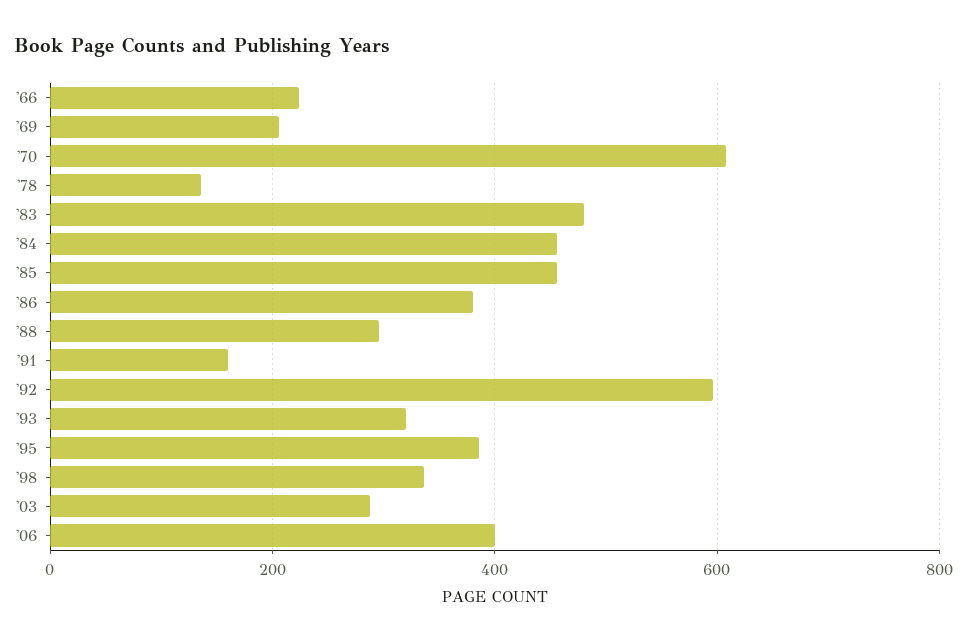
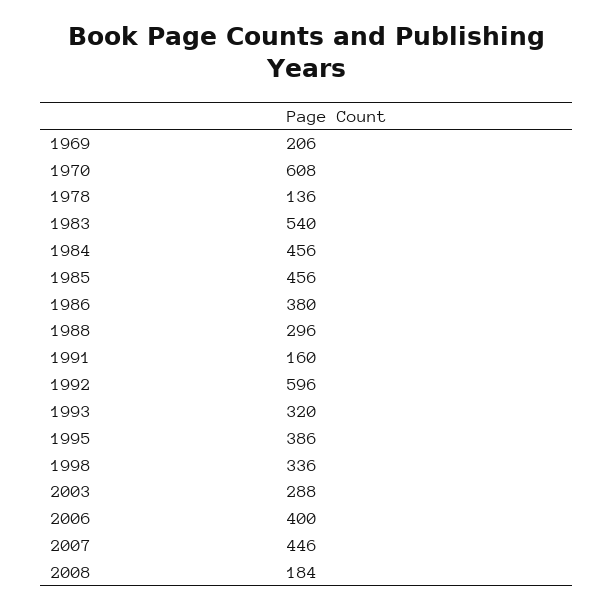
'66: 220 -> none
'83: 480 -> 540
2007: none -> 446
2008: none -> 184

